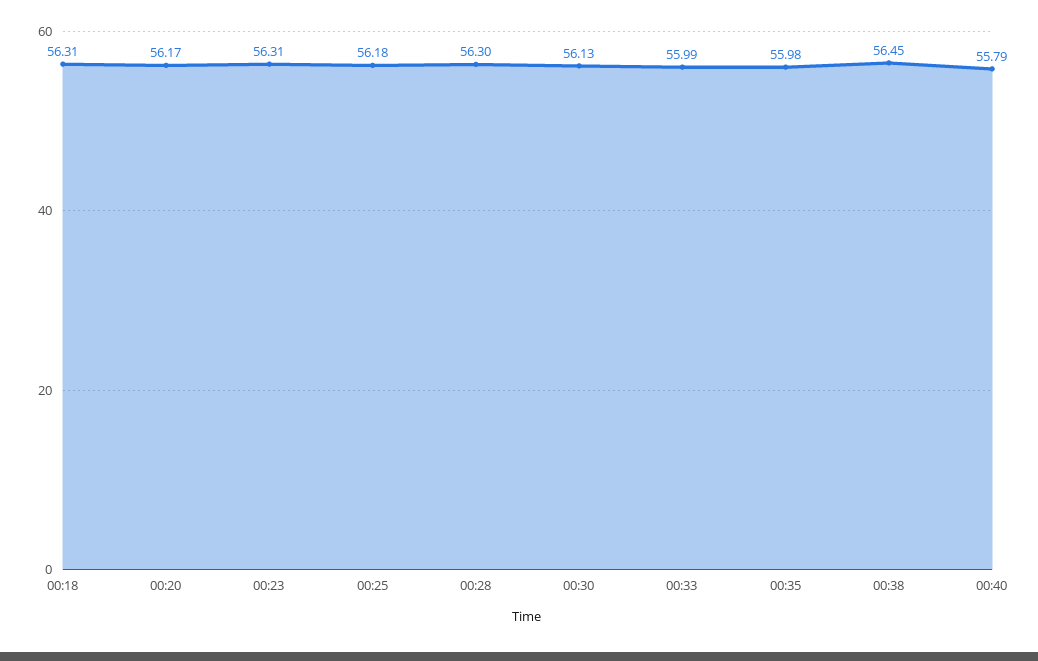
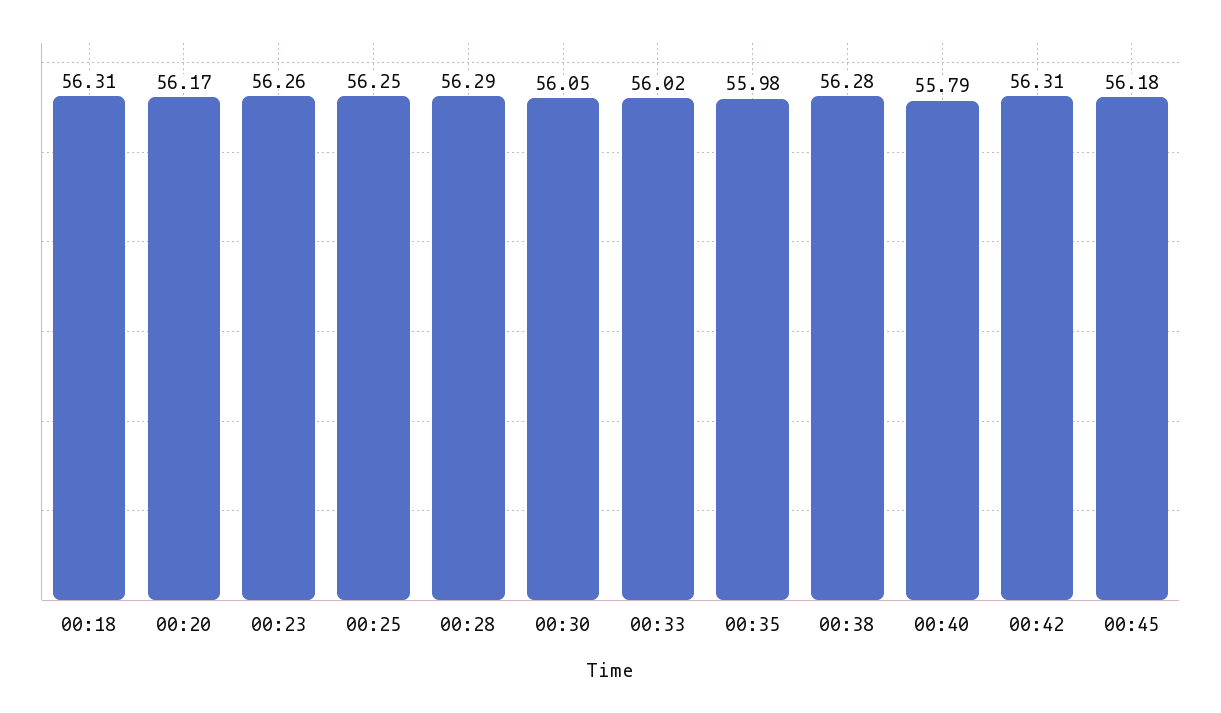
00:23: 56.31 -> 56.26
00:25: 56.18 -> 56.25
00:28: 56.3 -> 56.29
00:30: 56.13 -> 56.05
00:33: 55.99 -> 56.02
00:38: 56.45 -> 56.28
00:42: none -> 56.31
00:45: none -> 56.18

